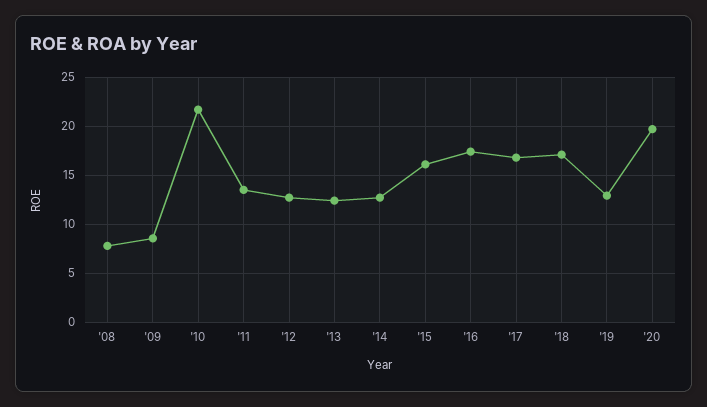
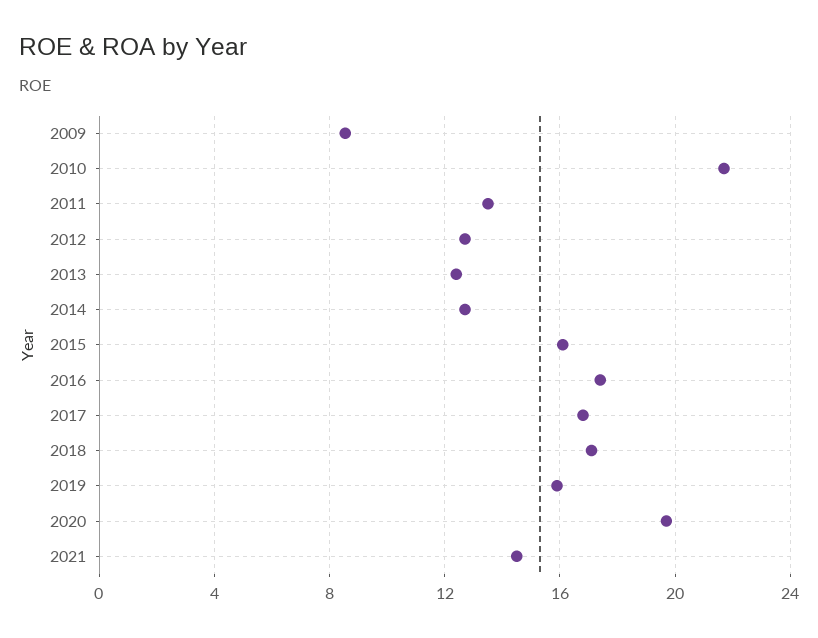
'08: 8 -> none
'19: 13 -> 16
2021: none -> 14.5

